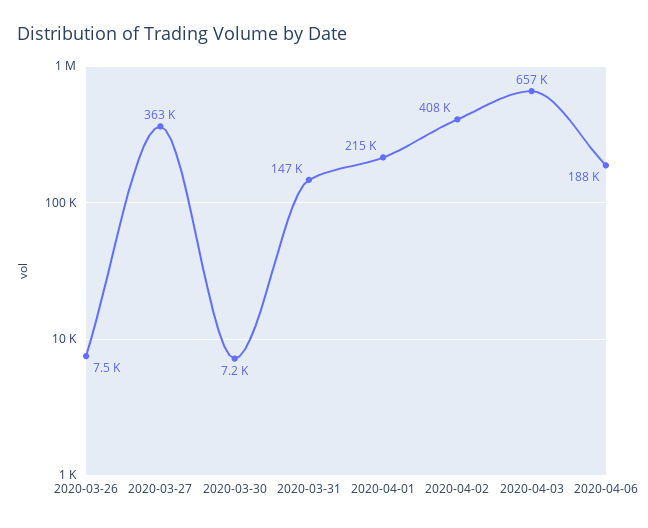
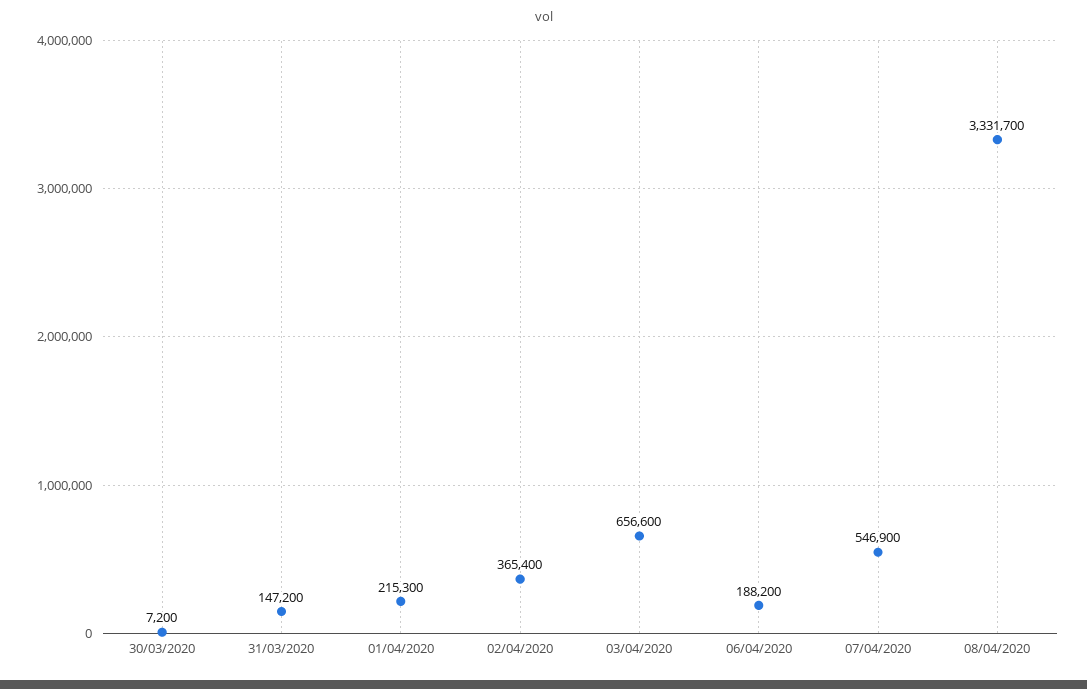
2020-03-26: 7500 -> none
2020-03-27: 363000 -> none
2020-04-02: 408000 -> 365400
07/04/2020: none -> 546900
08/04/2020: none -> 3331700

